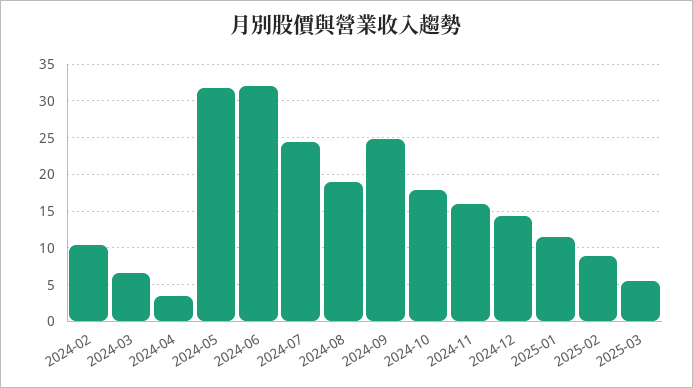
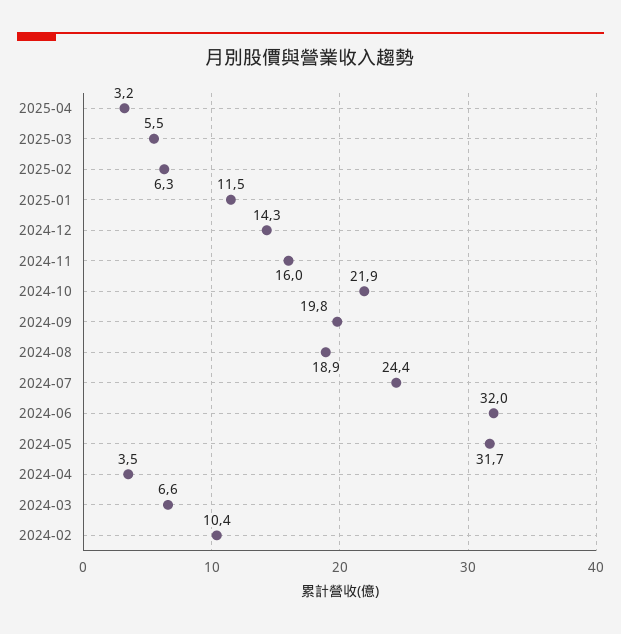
2024-09: 25 -> 19.8
2024-10: 18 -> 21.9
2025-02: 9 -> 6.3
2025-04: none -> 3.2

